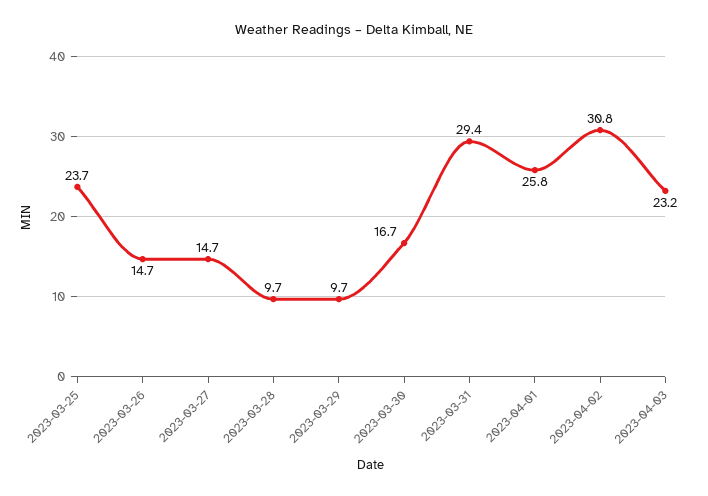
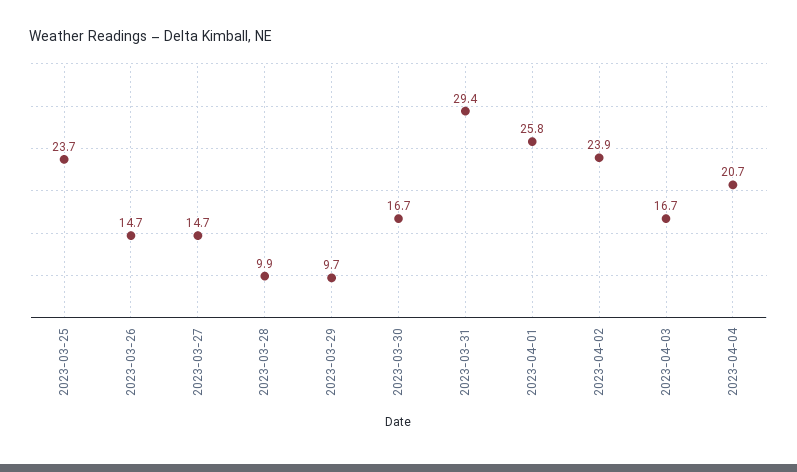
2023-03-28: 9.7 -> 9.9
2023-04-02: 30.8 -> 23.9
2023-04-03: 23.2 -> 16.7
2023-04-04: none -> 20.7

